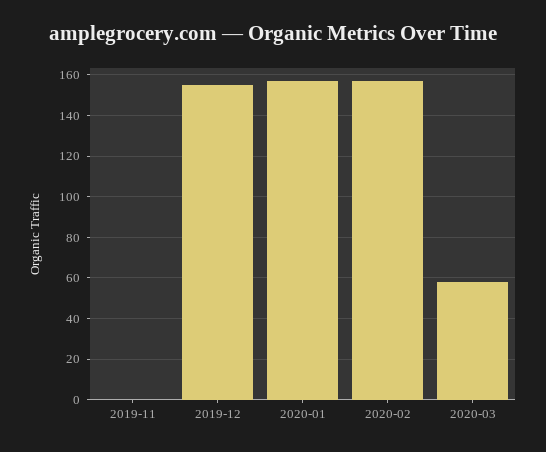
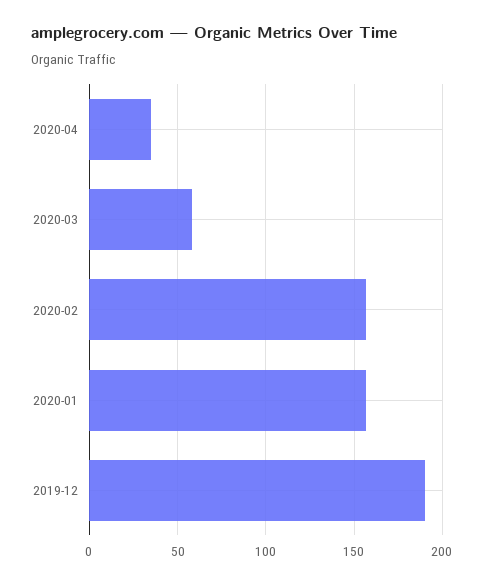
2019-11: 0 -> none
2019-12: 155 -> 190
2020-04: none -> 35

